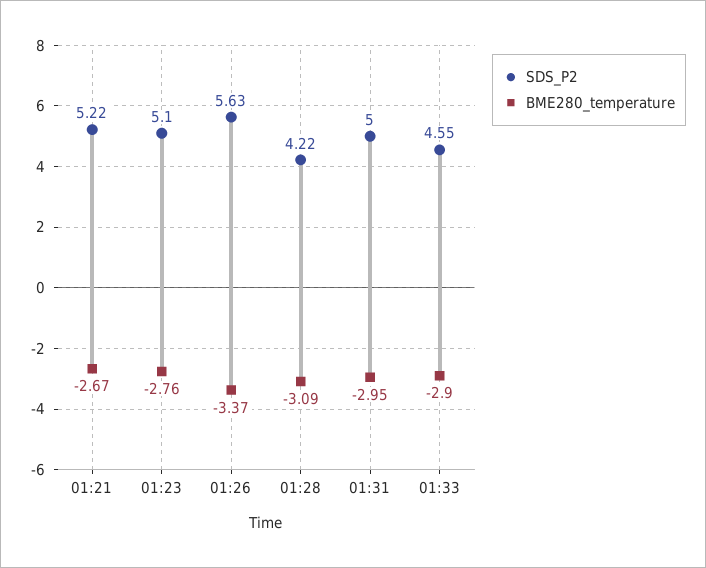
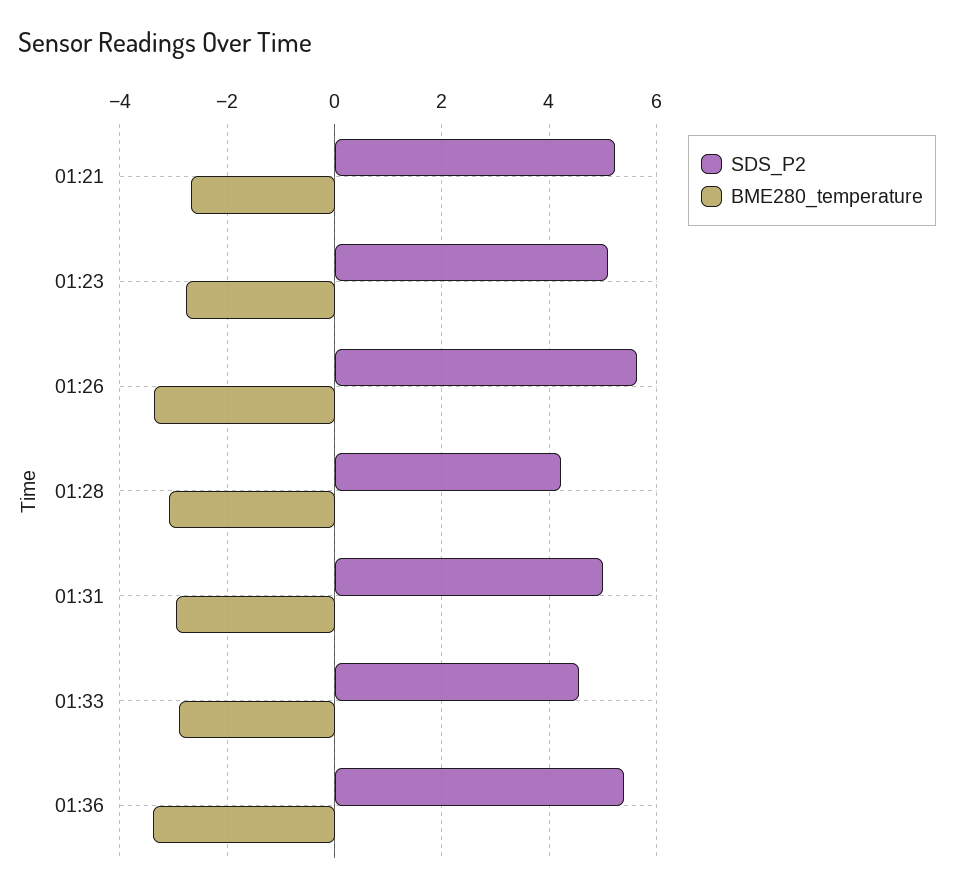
SDS_P2, 01:36: none -> 5.4
BME280_temperature, 01:36: none -> -3.4

